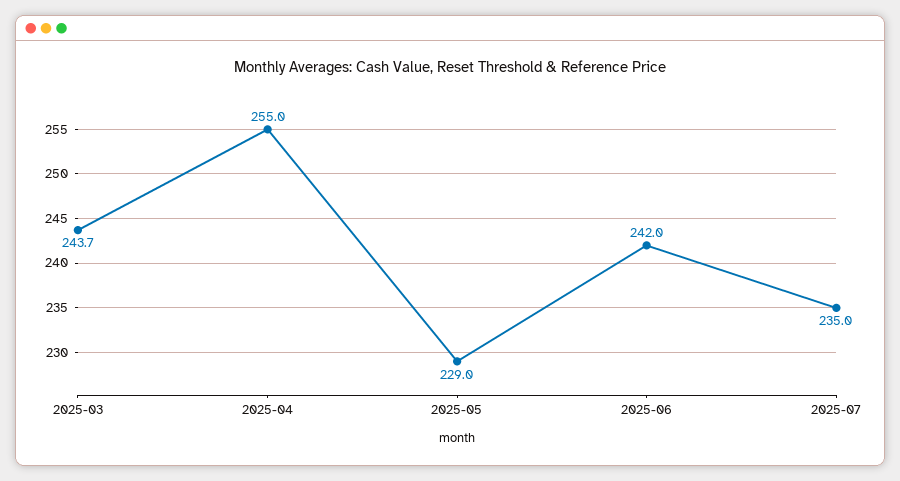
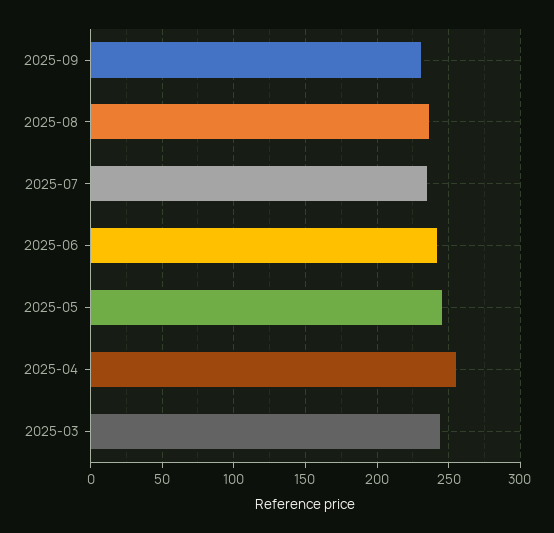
2025-05: 229 -> 245
2025-09: none -> 230
2025-08: none -> 235

